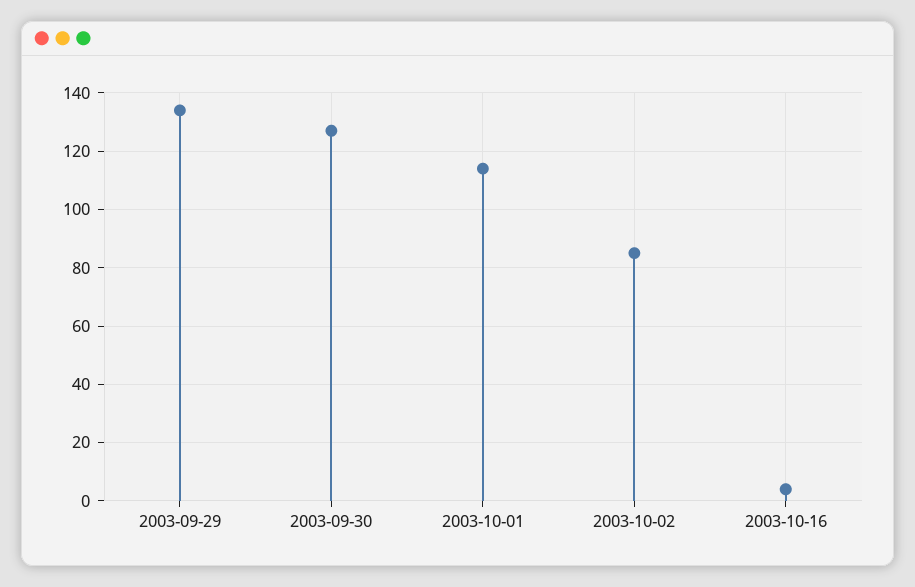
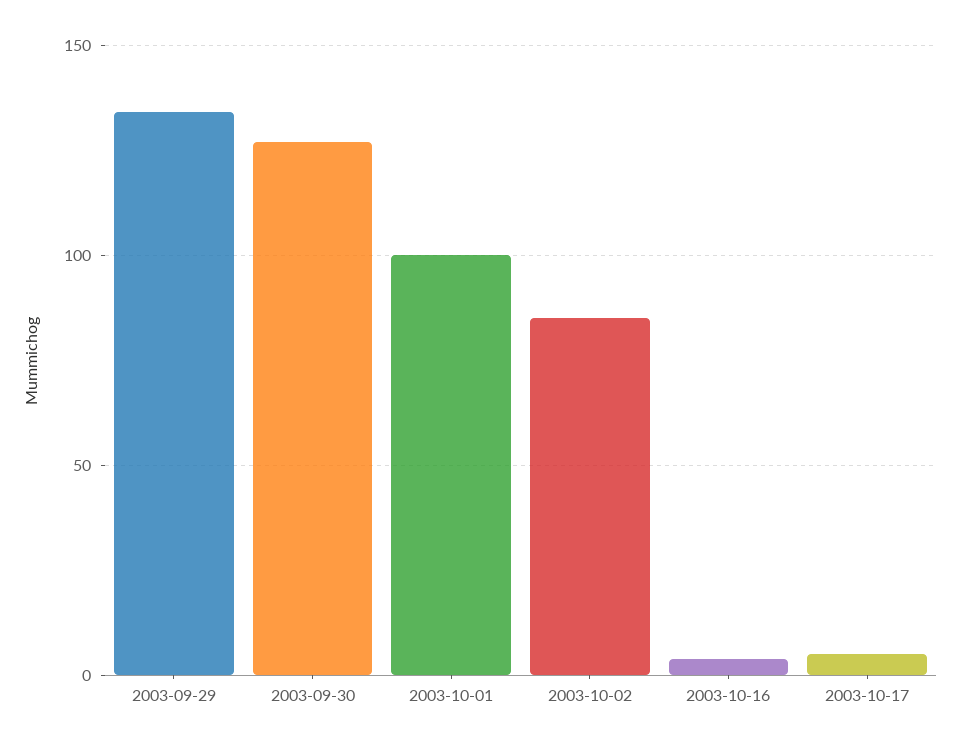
2003-10-01: 115 -> 100
2003-10-17: none -> 5

